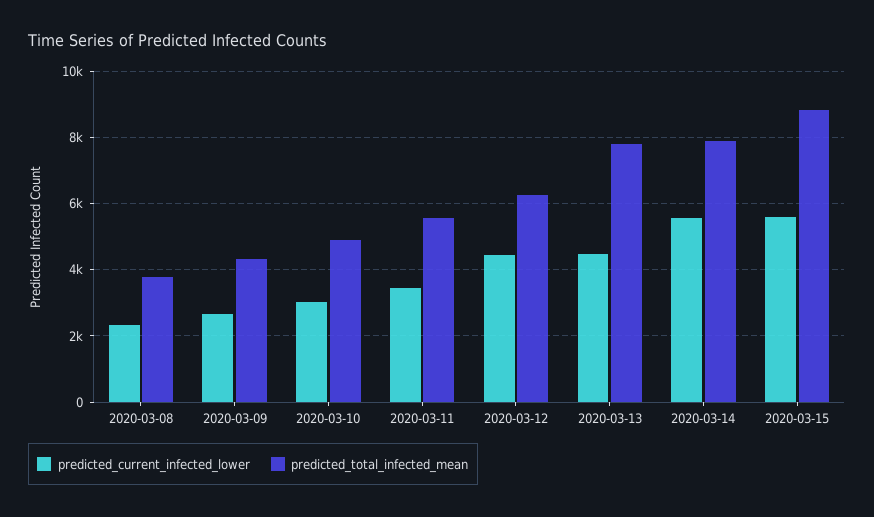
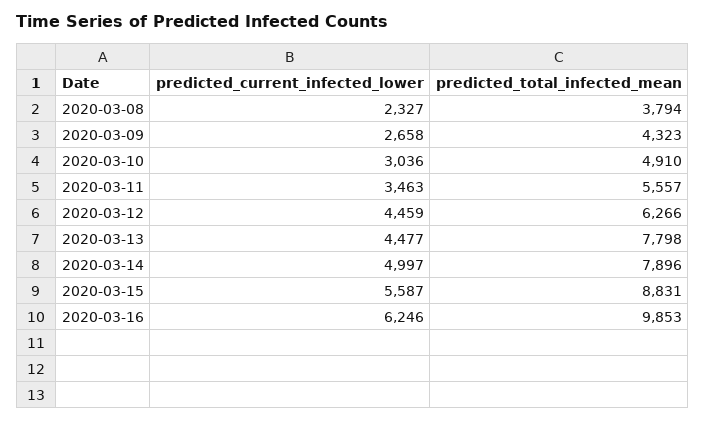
predicted_current_infected_lower, 2020-03-14: 5600 -> 4997
predicted_current_infected_lower, 2020-03-16: none -> 6246
predicted_total_infected_mean, 2020-03-16: none -> 9853

